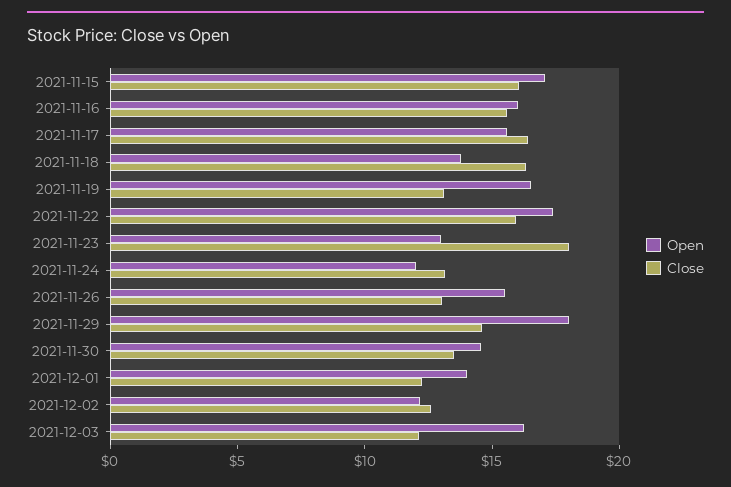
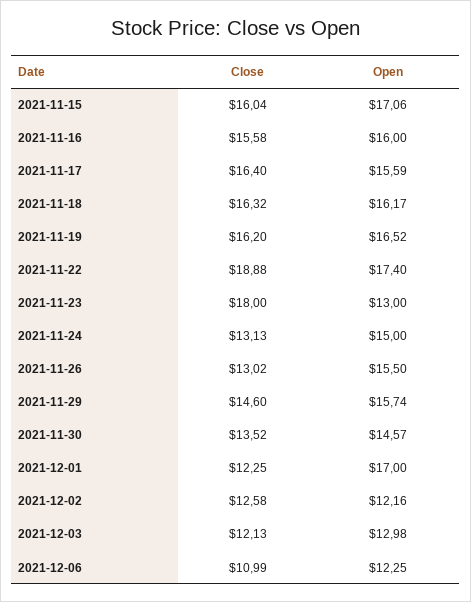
Open, 2021-11-18: 14 -> 16.17
Close, 2021-11-19: 13 -> 16.2
Close, 2021-11-22: 16 -> 18.88
Open, 2021-11-24: 12 -> 15
Open, 2021-11-29: 18 -> 15.74
Open, 2021-12-01: 14 -> 17
Open, 2021-12-03: 16 -> 12.98
Close, 2021-12-06: none -> 10.99
Open, 2021-12-06: none -> 12.25

